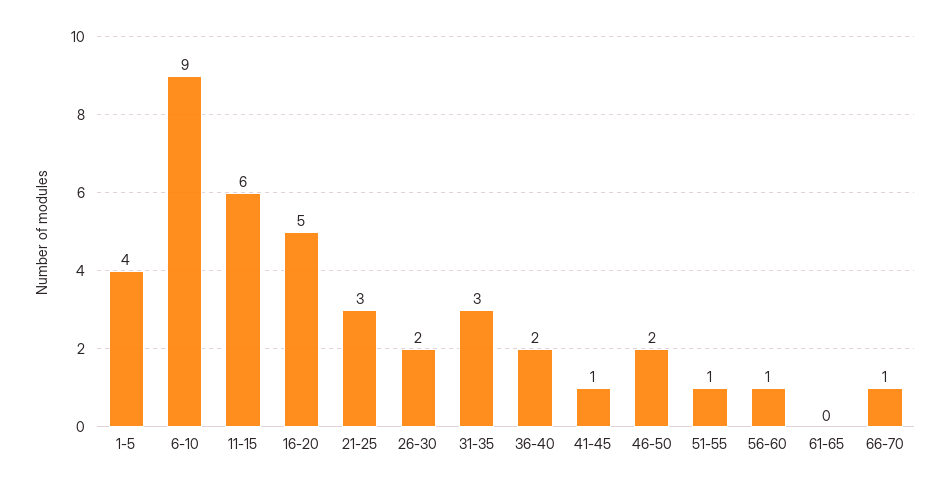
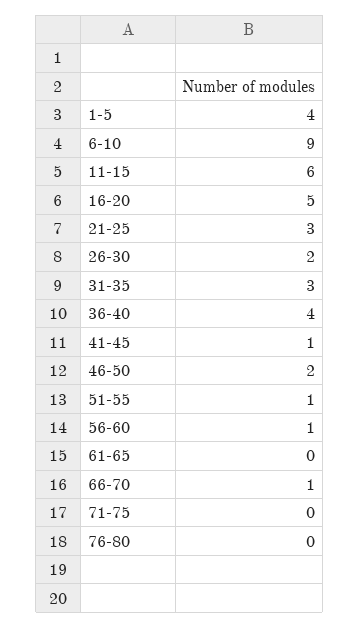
36-40: 2 -> 4
71-75: none -> 0
76-80: none -> 0

